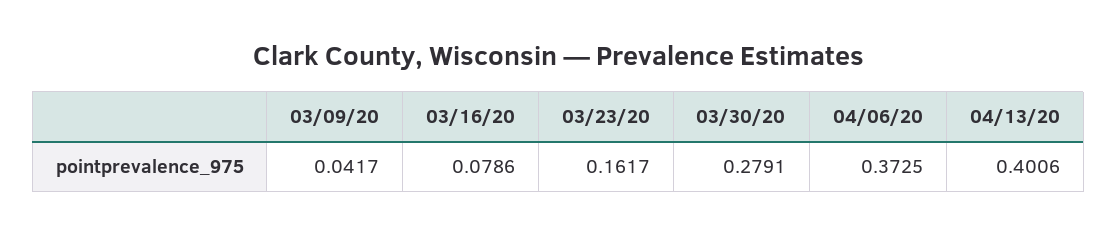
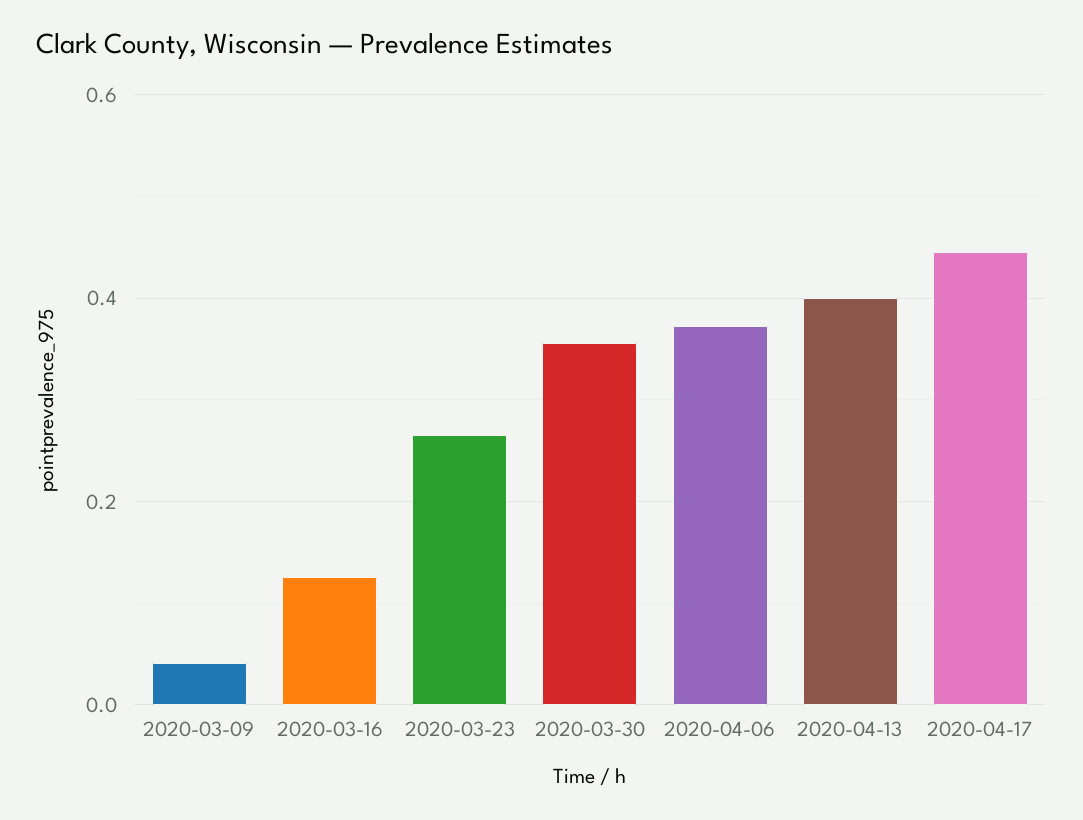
03/16/20: 0.0786 -> 0.12
03/23/20: 0.1617 -> 0.26
03/30/20: 0.2791 -> 0.36
2020-04-17: none -> 0.44

